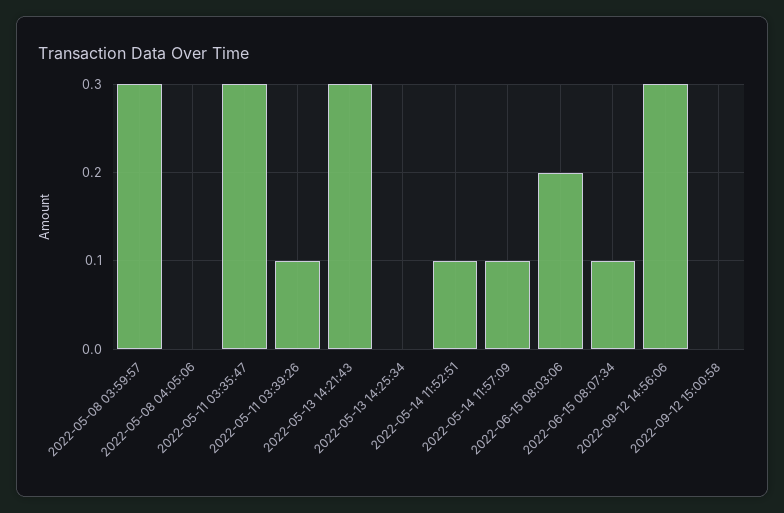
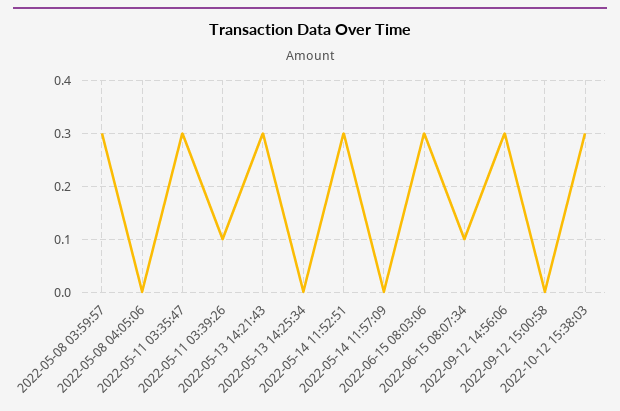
2022-05-14 11:52:51: 0.1 -> 0.3
2022-05-14 11:57:09: 0.1 -> 0
2022-06-15 08:03:06: 0.2 -> 0.3
2022-10-12 15:38:03: none -> 0.3

